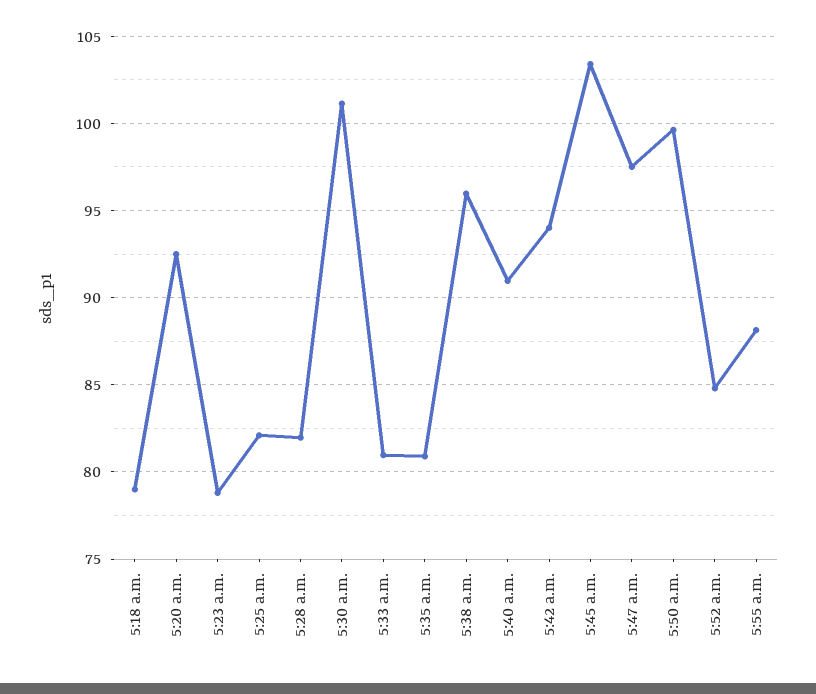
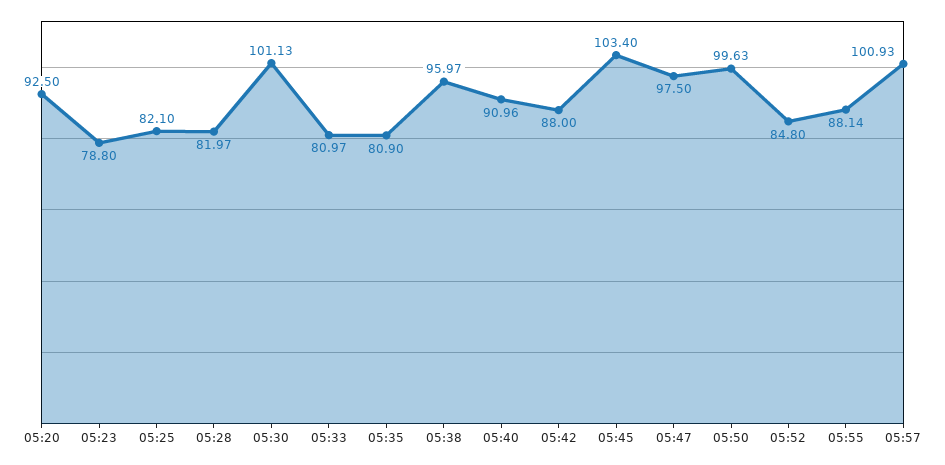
5:18 a.m.: 79 -> none
5:42 a.m.: 94 -> 88
05:57: none -> 100.93

